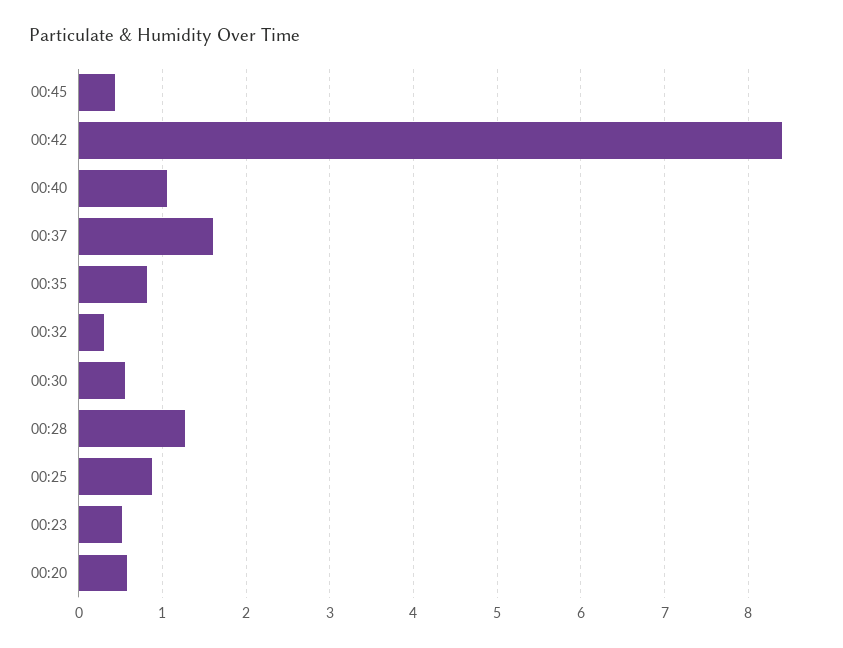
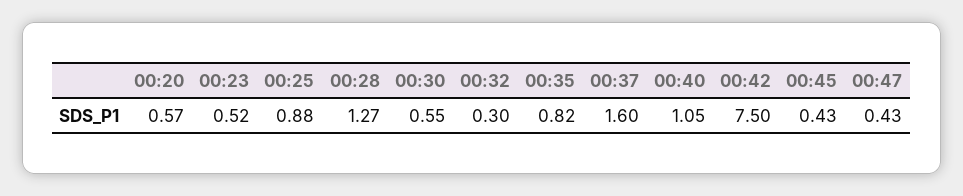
00:42: 8.4 -> 7.5
00:47: none -> 0.43

